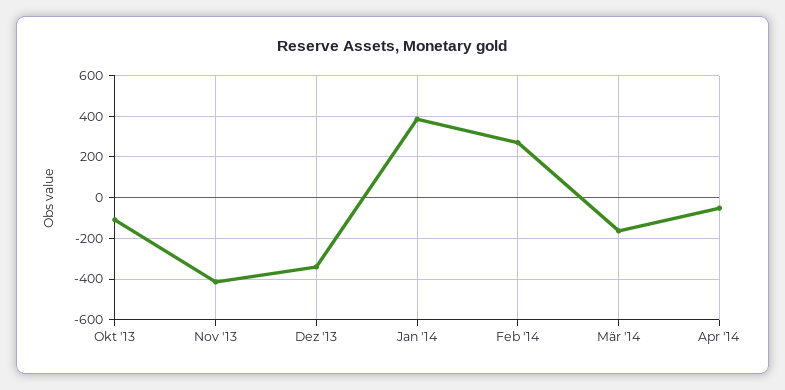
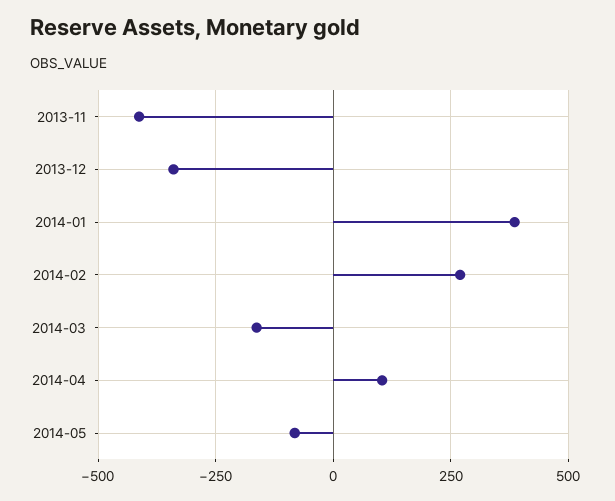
Okt '13: -100 -> none
Apr '14: -50 -> 100
2014-05: none -> -75

